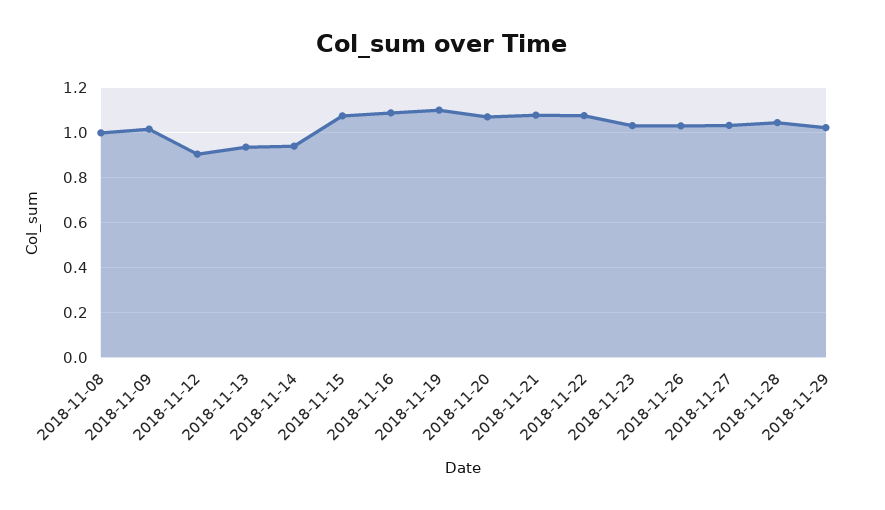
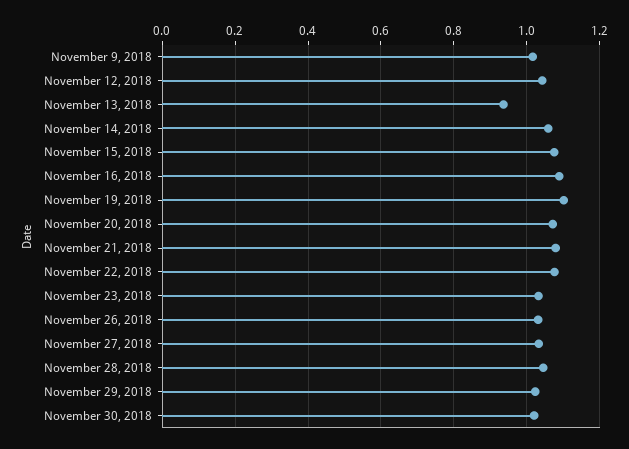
2018-11-08: 1 -> none
2018-11-12: 0.9 -> 1.04
2018-11-14: 0.95 -> 1.06
November 30, 2018: none -> 1.02

